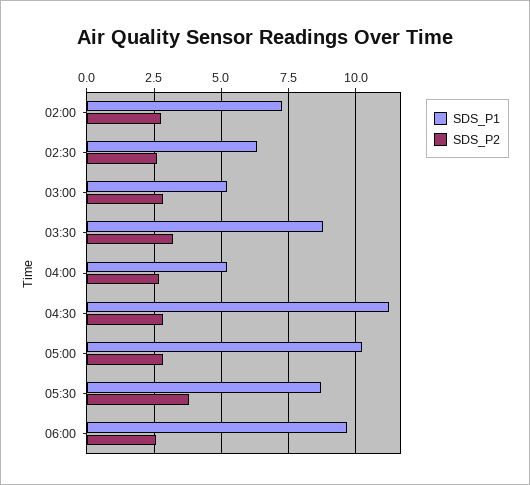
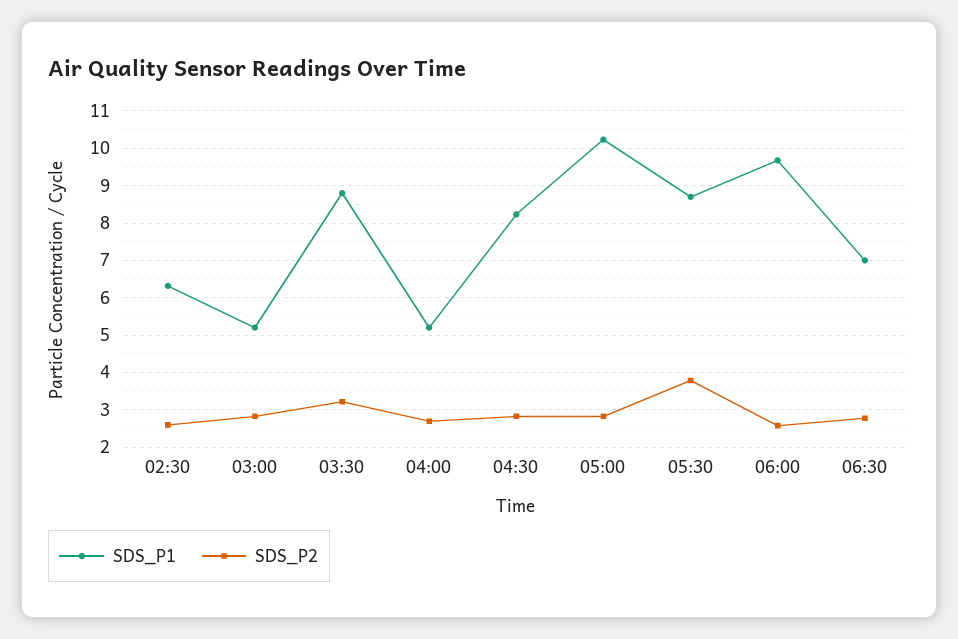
SDS_P1, 02:00: 7.25 -> none
SDS_P2, 02:00: 2.75 -> none
SDS_P1, 04:30: 11.25 -> 8.2
SDS_P1, 06:30: none -> 7
SDS_P2, 06:30: none -> 2.8

